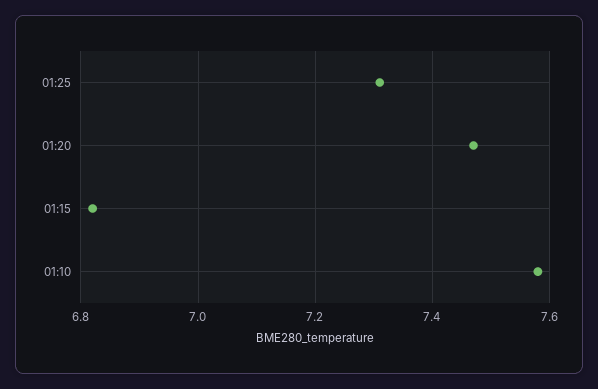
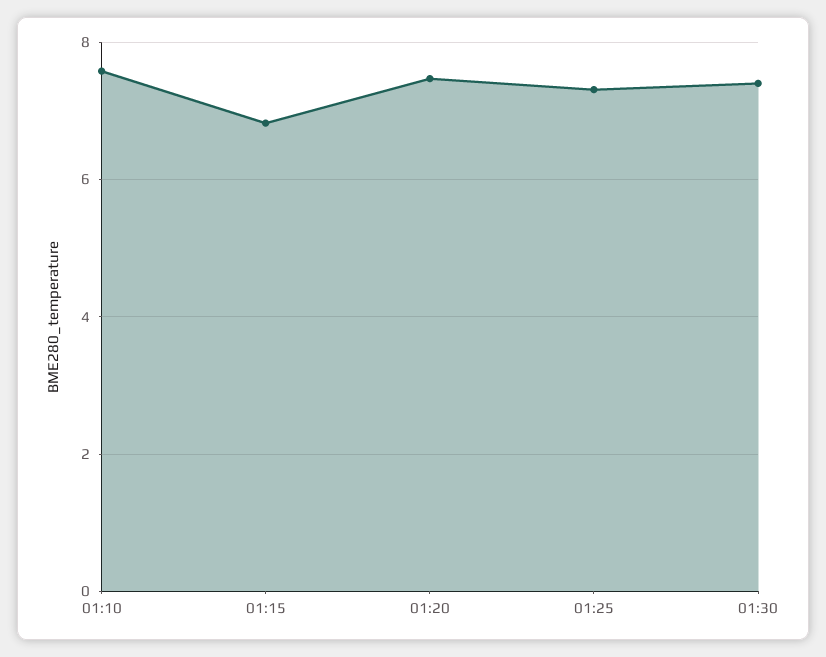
01:30: none -> 7.4

